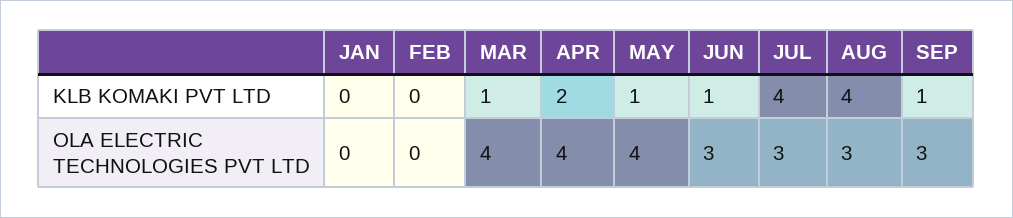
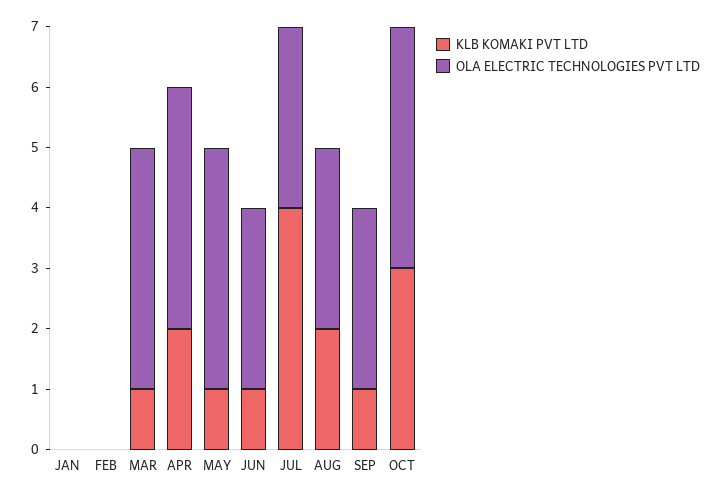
KLB KOMAKI PVT LTD, AUG: 4 -> 2
KLB KOMAKI PVT LTD, OCT: none -> 3
OLA ELECTRIC TECHNOLOGIES PVT LTD, OCT: none -> 4

